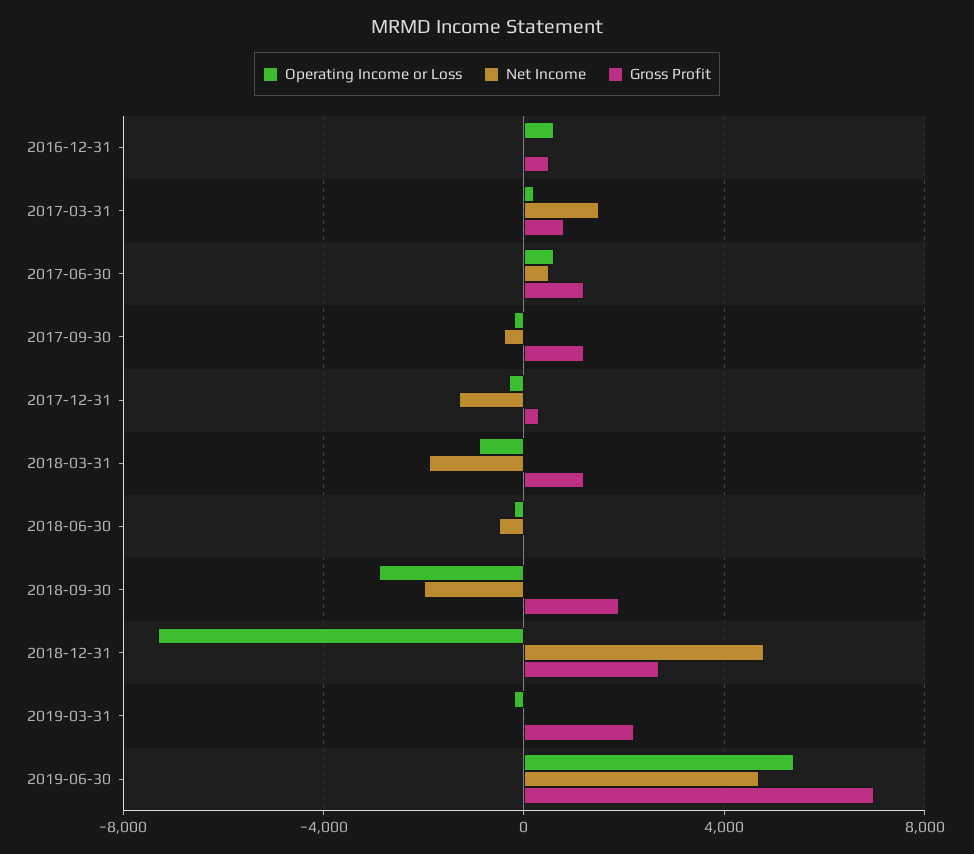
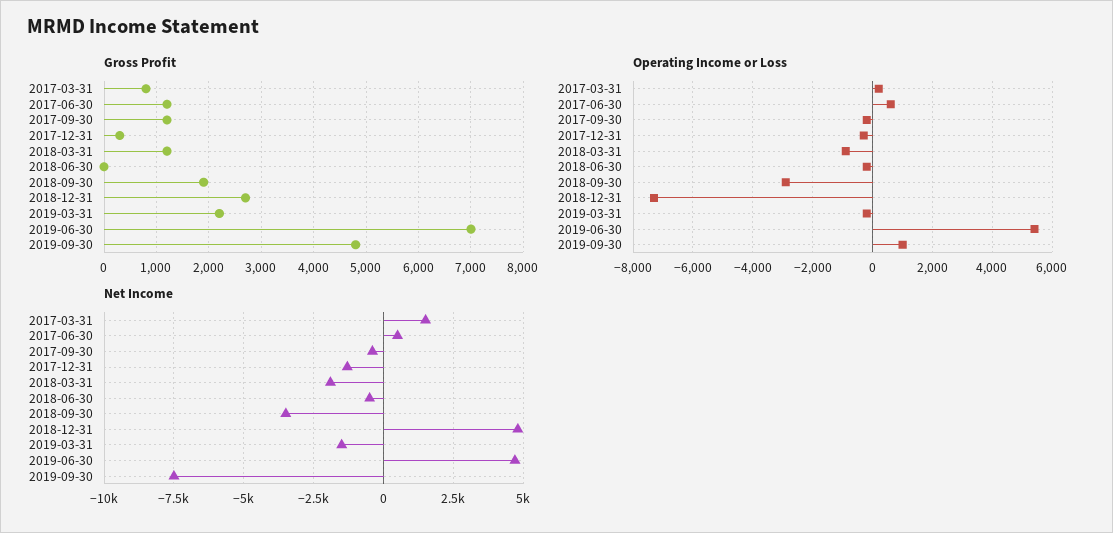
Operating Income or Loss, 2016-12-31: 500 -> none
Net Income, 2016-12-31: 0 -> none
Gross Profit, 2016-12-31: 500 -> none
Net Income, 2018-09-30: -2000 -> -3500
Net Income, 2019-03-31: 0 -> -1500
Gross Profit, 2019-09-30: none -> 4800
Operating Income or Loss, 2019-09-30: none -> 1000
Net Income, 2019-09-30: none -> -7500

